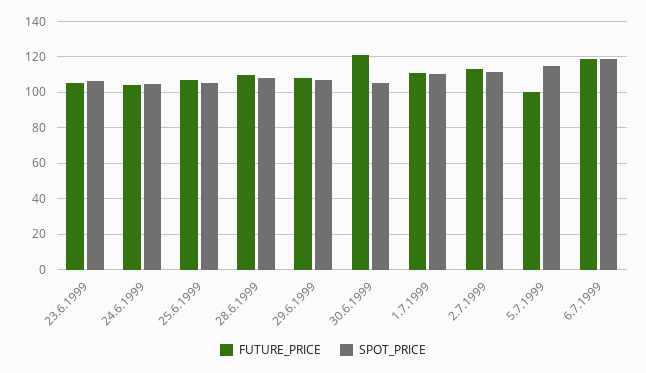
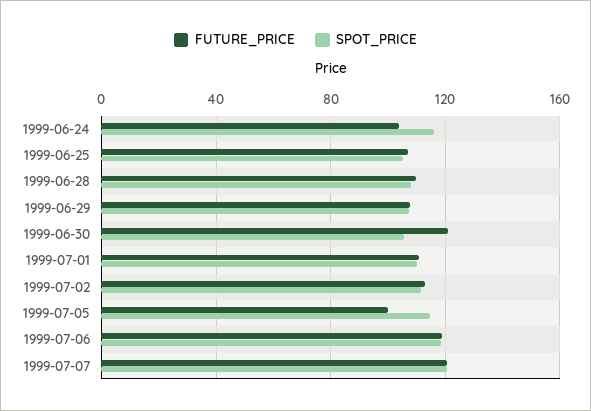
FUTURE_PRICE, 23.6.1999: 105 -> none
SPOT_PRICE, 23.6.1999: 105 -> none
SPOT_PRICE, 24.6.1999: 105 -> 115
FUTURE_PRICE, 1999-07-07: none -> 120
SPOT_PRICE, 1999-07-07: none -> 120

